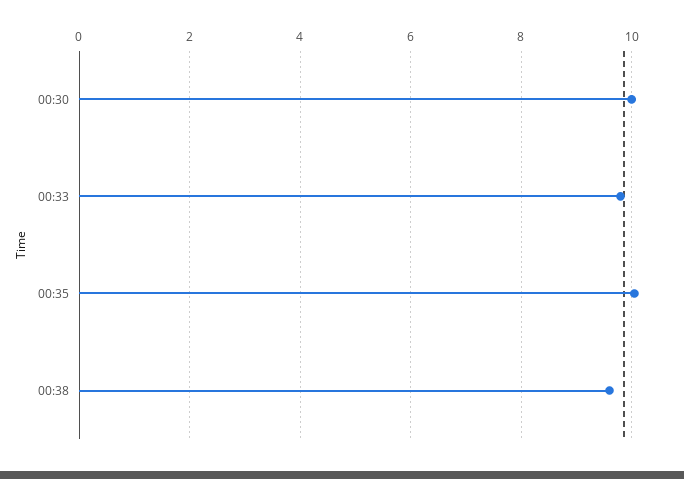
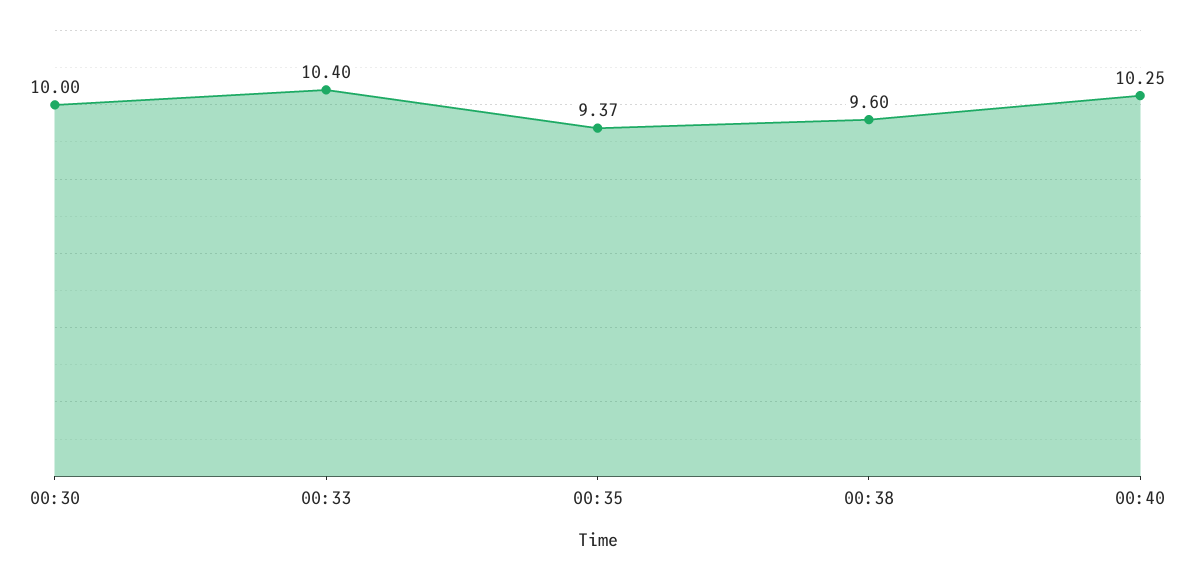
00:33: 9.8 -> 10.4
00:35: 10 -> 9.37
00:40: none -> 10.25

